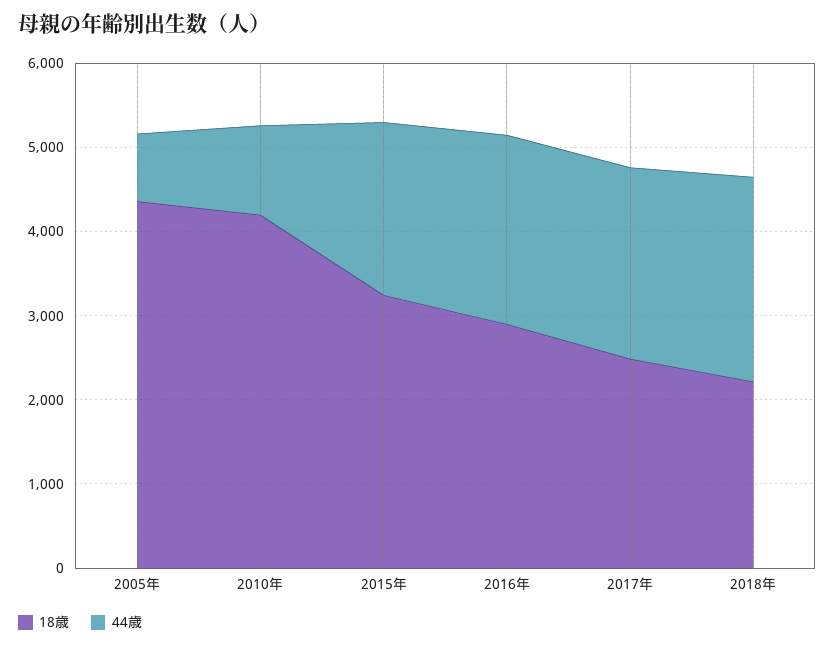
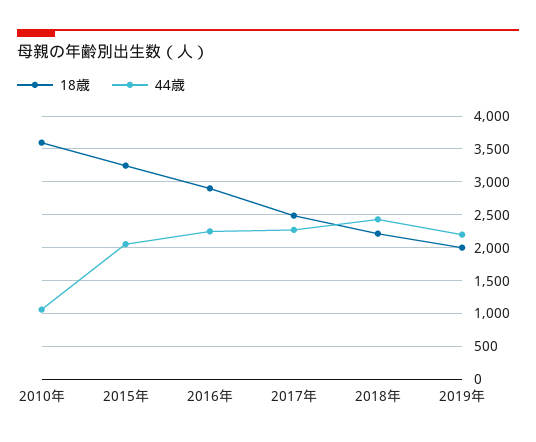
18歳, 2005年: 4400 -> none
44歳, 2005年: 800 -> none
18歳, 2010年: 4200 -> 3600
18歳, 2019年: none -> 2000
44歳, 2019年: none -> 2200

